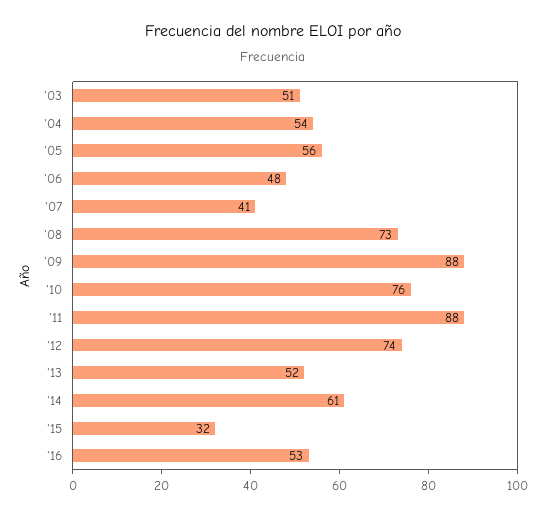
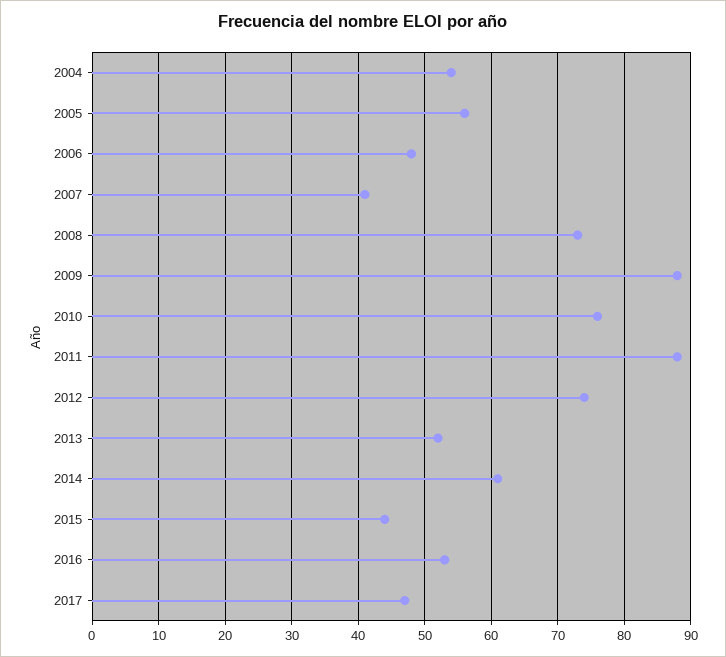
'03: 51 -> none
'15: 32 -> 44
2017: none -> 47

